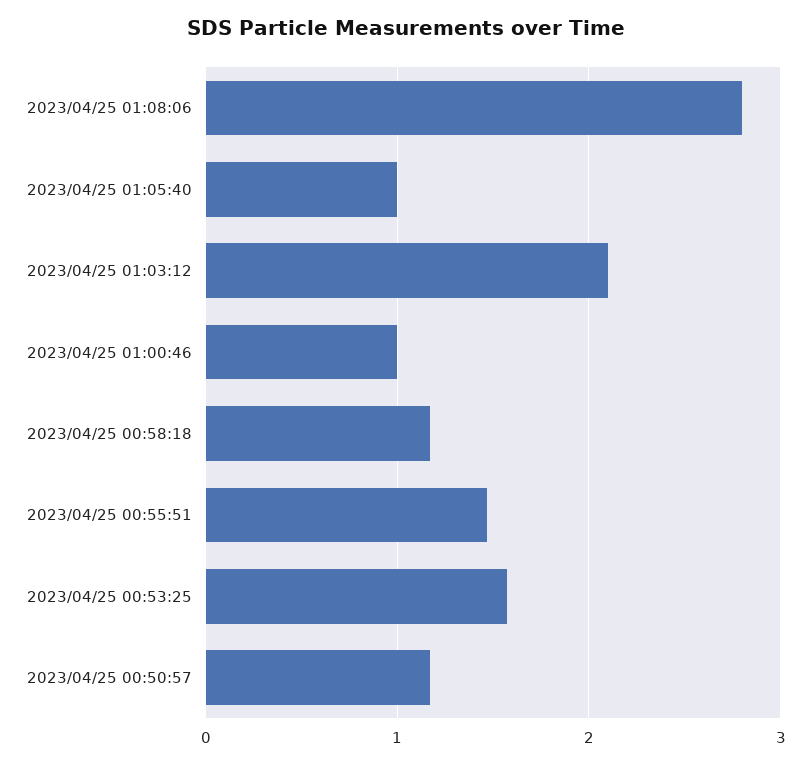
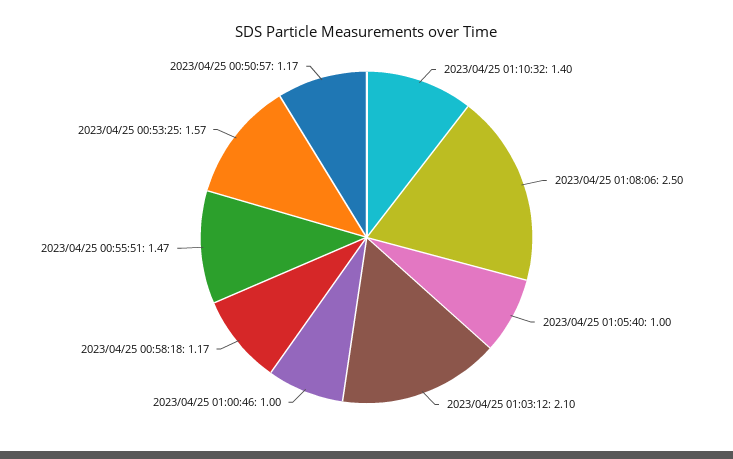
2023/04/25 01:08:06: 2.8 -> 2.5
2023/04/25 01:10:32: none -> 1.4

